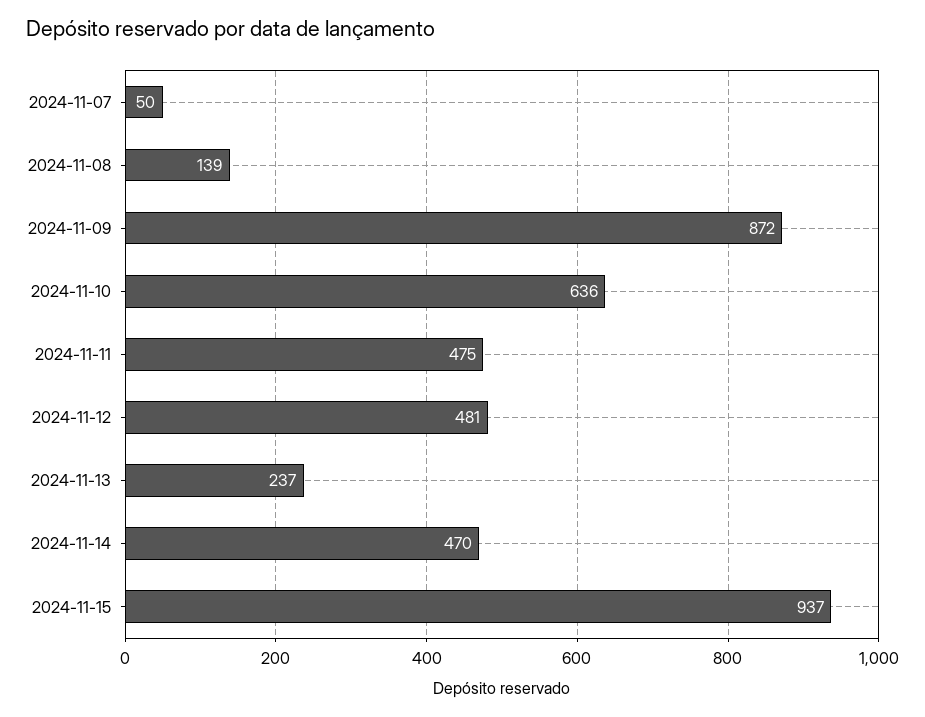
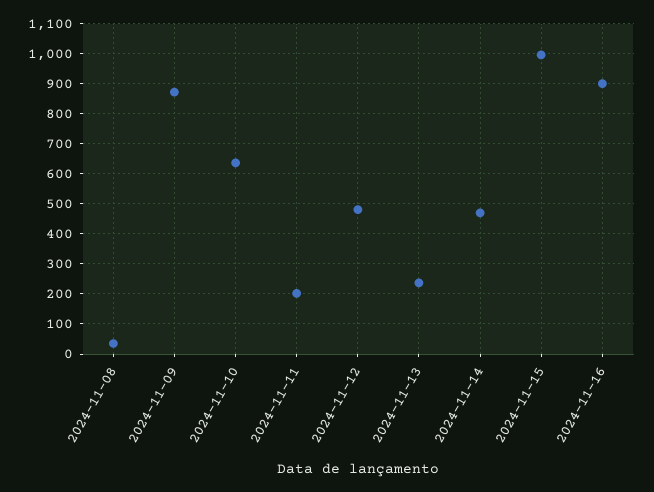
2024-11-07: 50 -> none
2024-11-08: 139 -> 40
2024-11-11: 475 -> 200
2024-11-15: 937 -> 1000
2024-11-16: none -> 900

